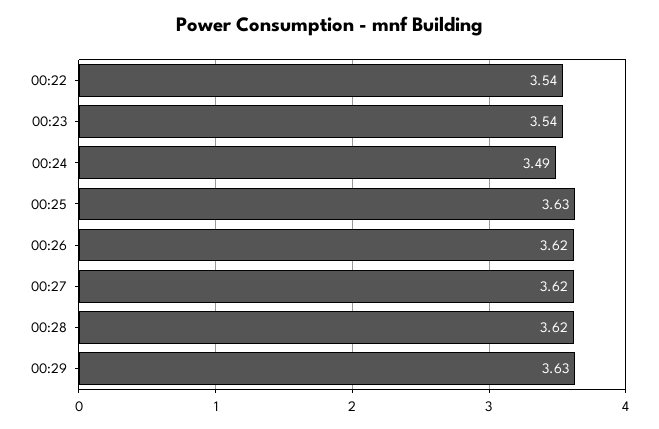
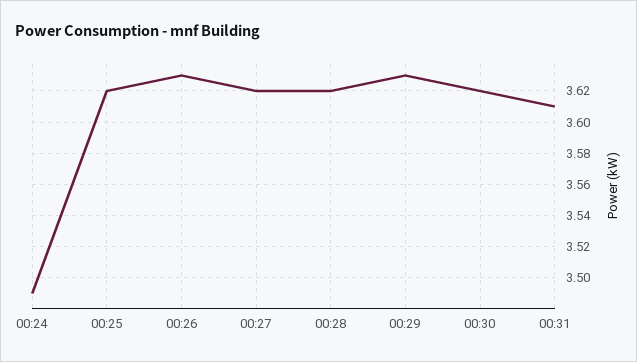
00:22: 3.54 -> none
00:23: 3.54 -> none
00:25: 3.63 -> 3.62
00:26: 3.62 -> 3.63
00:30: none -> 3.62
00:31: none -> 3.61

